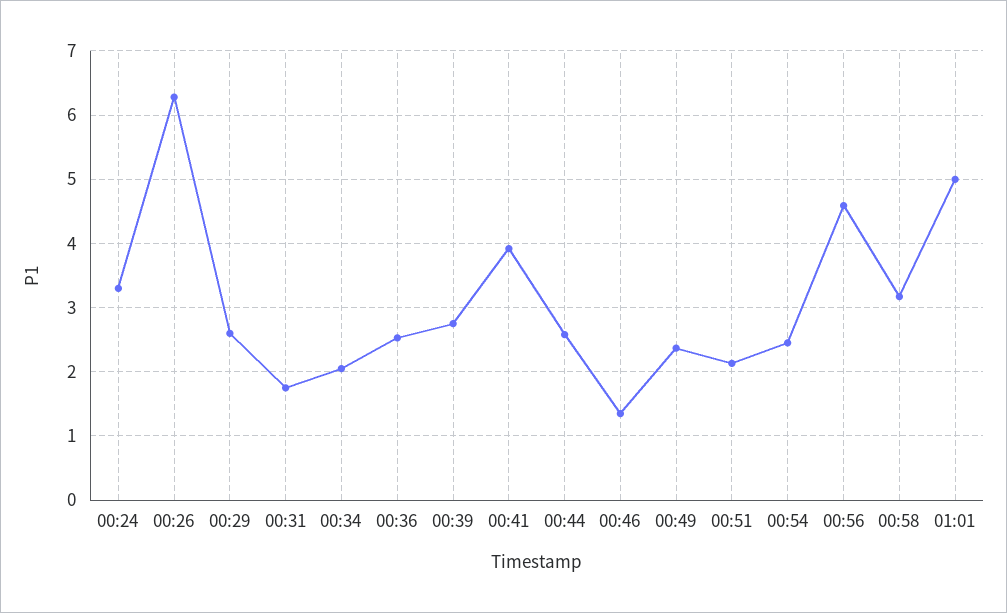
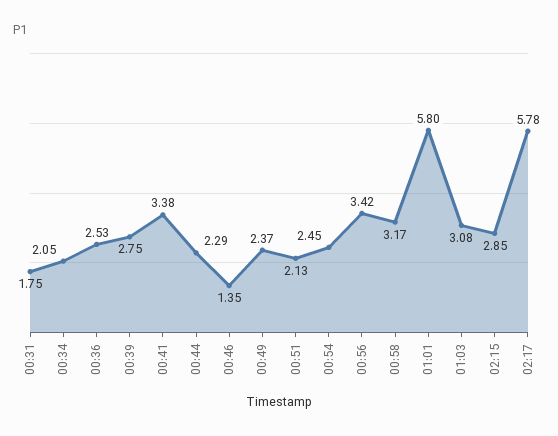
00:24: 3.3 -> none
00:26: 6.3 -> none
00:29: 2.6 -> none
00:41: 3.9 -> 3.38
00:44: 2.6 -> 2.29
00:56: 4.6 -> 3.42
01:01: 5 -> 5.8
01:03: none -> 3.08
02:15: none -> 2.85
02:17: none -> 5.78

